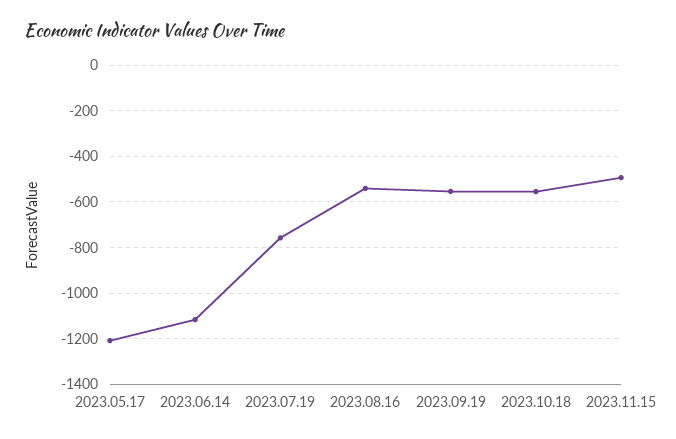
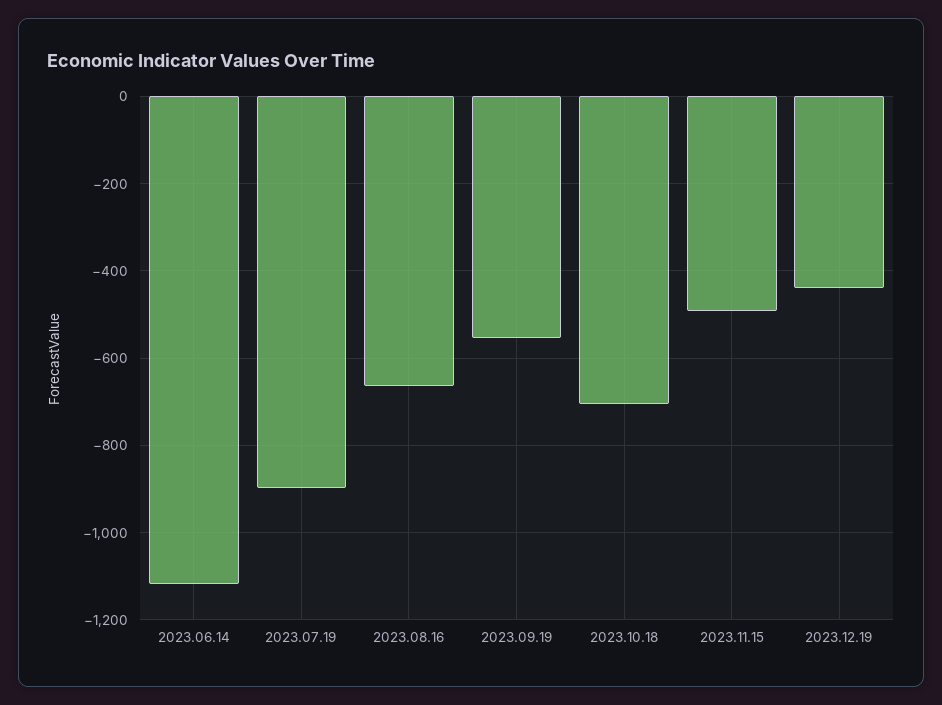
2023.05.17: -1200 -> none
2023.07.19: -750 -> -900
2023.08.16: -550 -> -660
2023.10.18: -550 -> -700
2023.12.19: none -> -440

